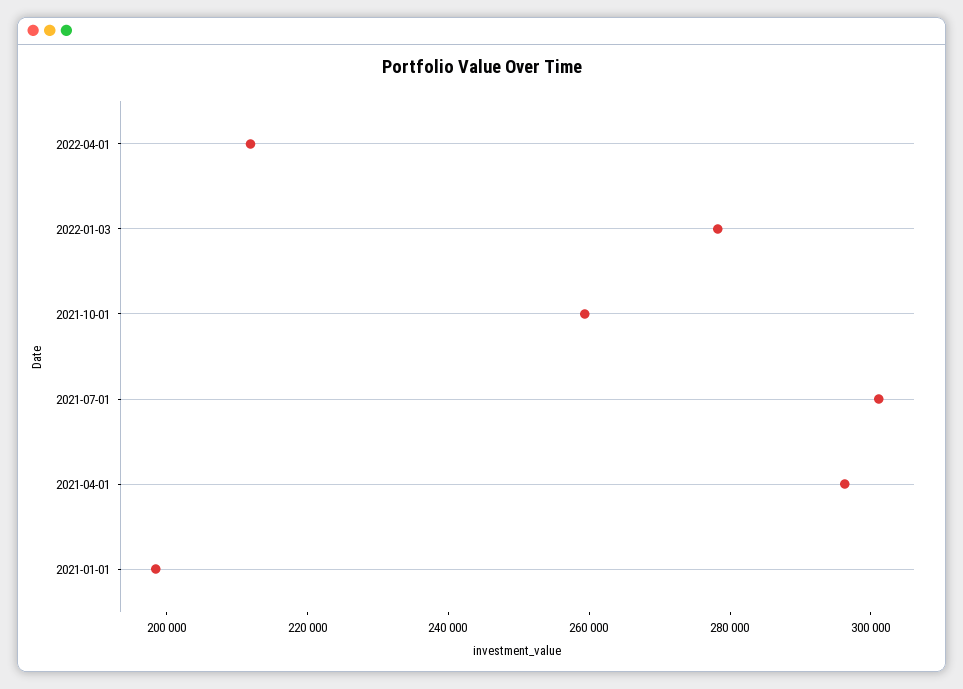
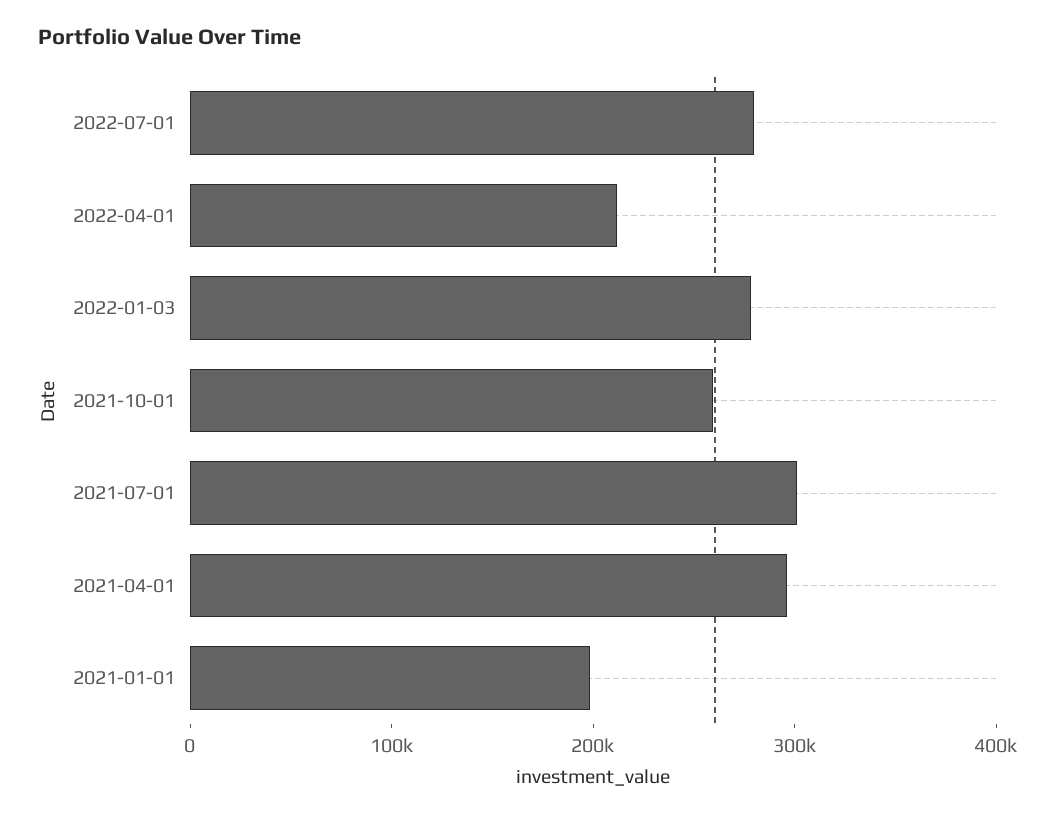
2022-07-01: none -> 280000

